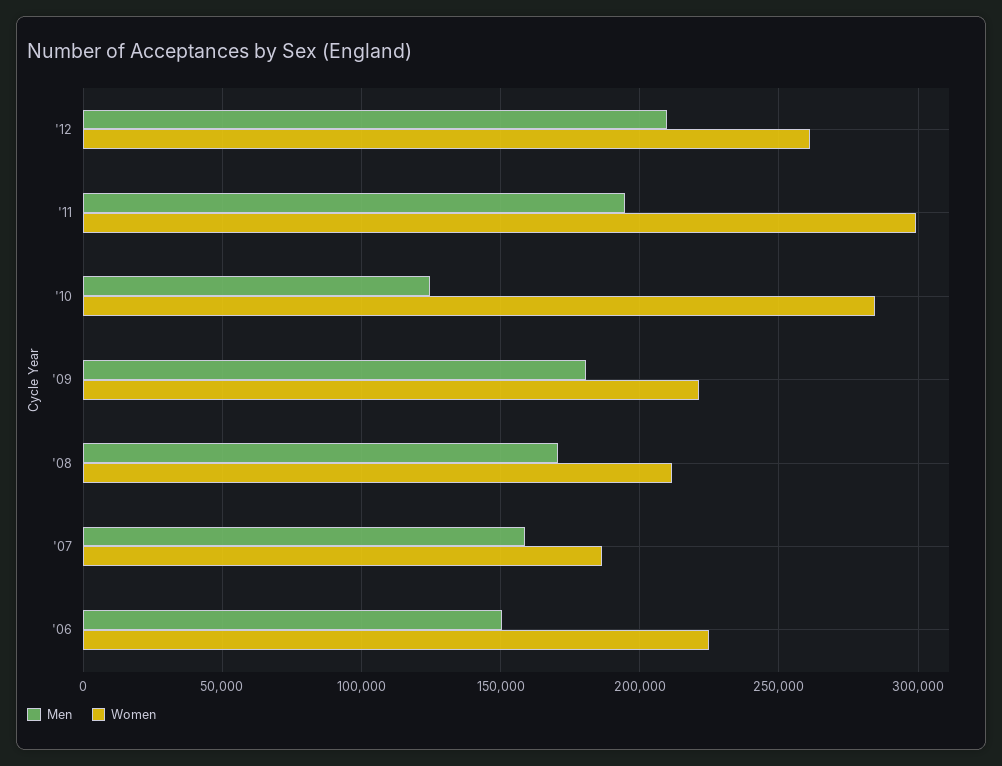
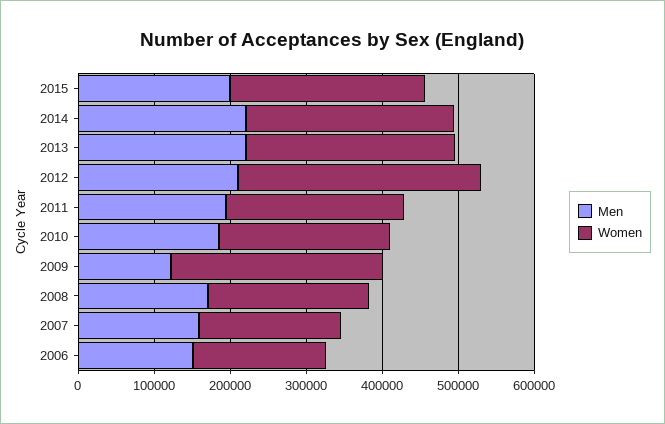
Women, '12: 260000 -> 320000
Women, '11: 300000 -> 240000
Men, '10: 125000 -> 180000
Women, '10: 285000 -> 220000
Men, '09: 180000 -> 120000
Women, '09: 220000 -> 280000
Women, '06: 225000 -> 180000
Men, 2015: none -> 200000
Women, 2015: none -> 260000
Men, 2014: none -> 220000
Women, 2014: none -> 280000
Men, 2013: none -> 220000
Women, 2013: none -> 280000

